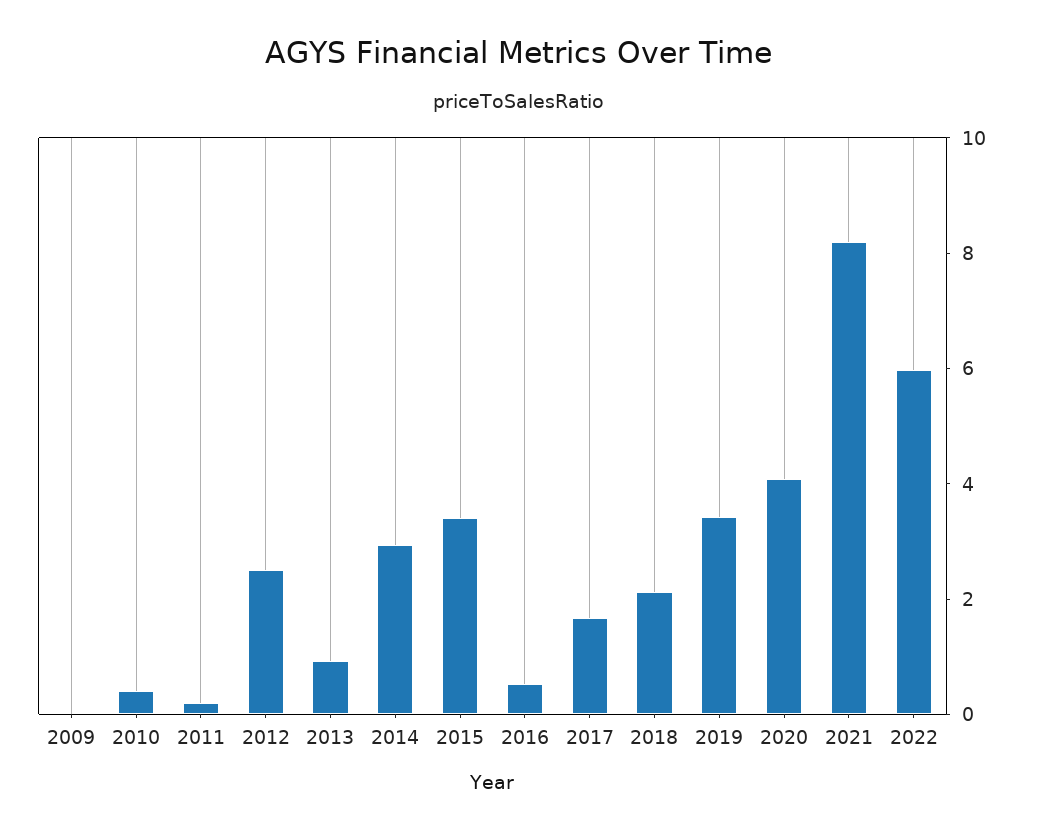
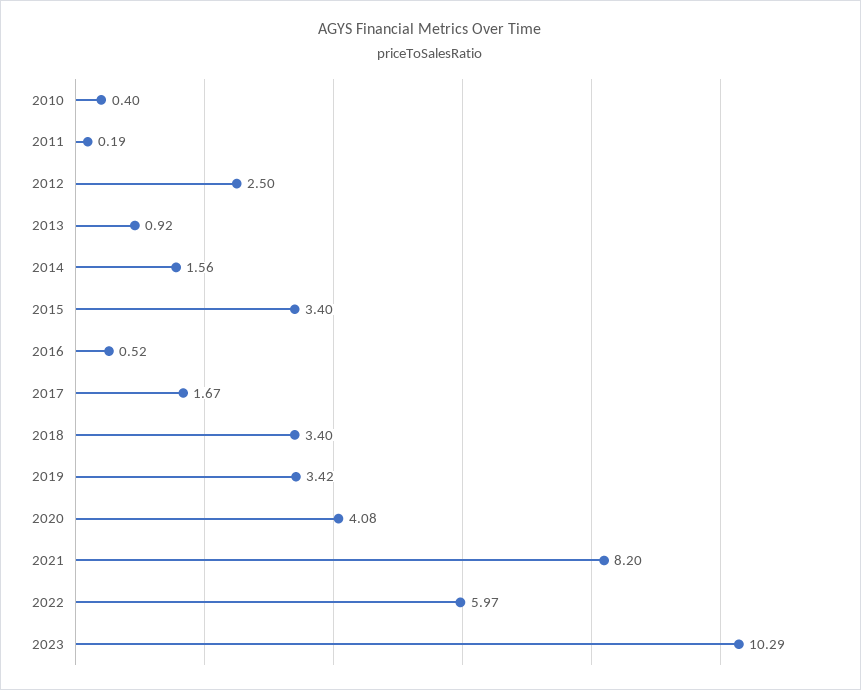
2009: 0 -> none
2014: 3 -> 1.56
2018: 2 -> 3.4
2023: none -> 10.29

